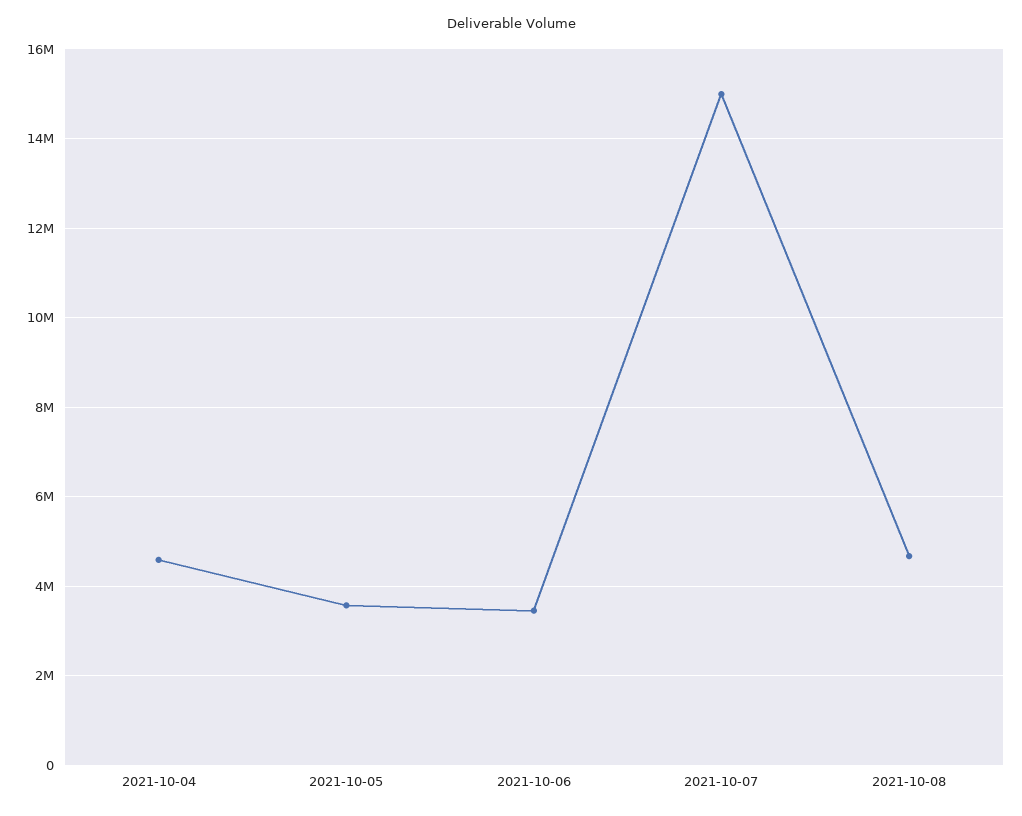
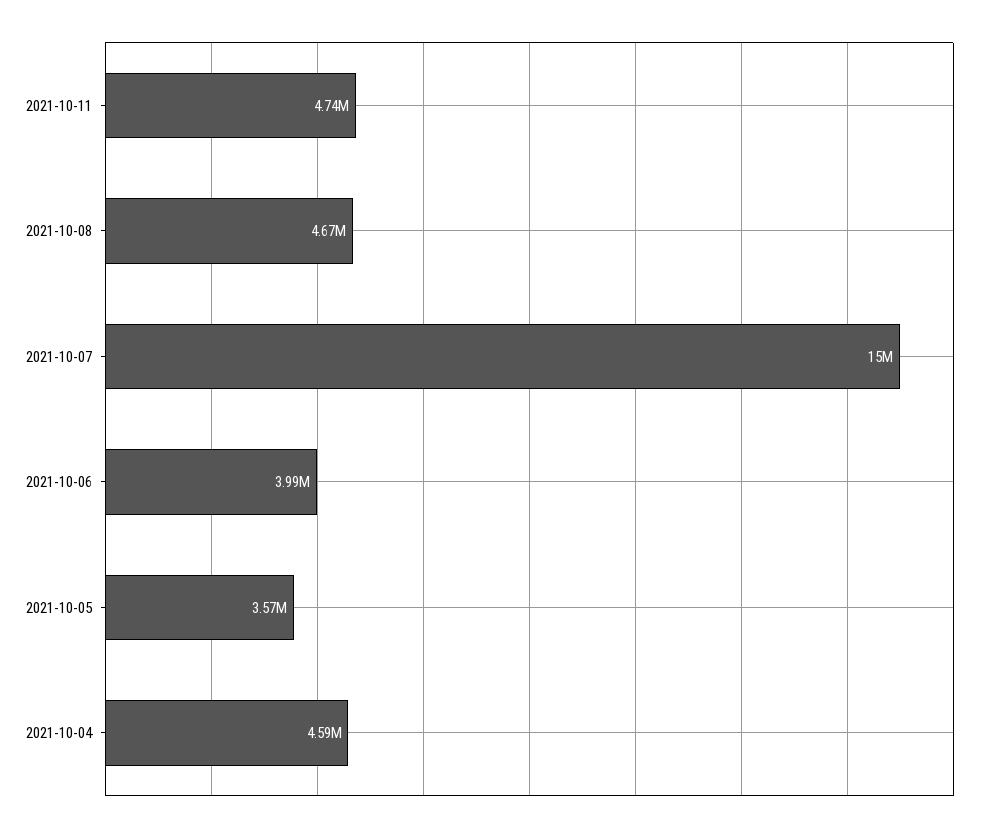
2021-10-06: 3400000 -> 3990000
2021-10-11: none -> 4740000

